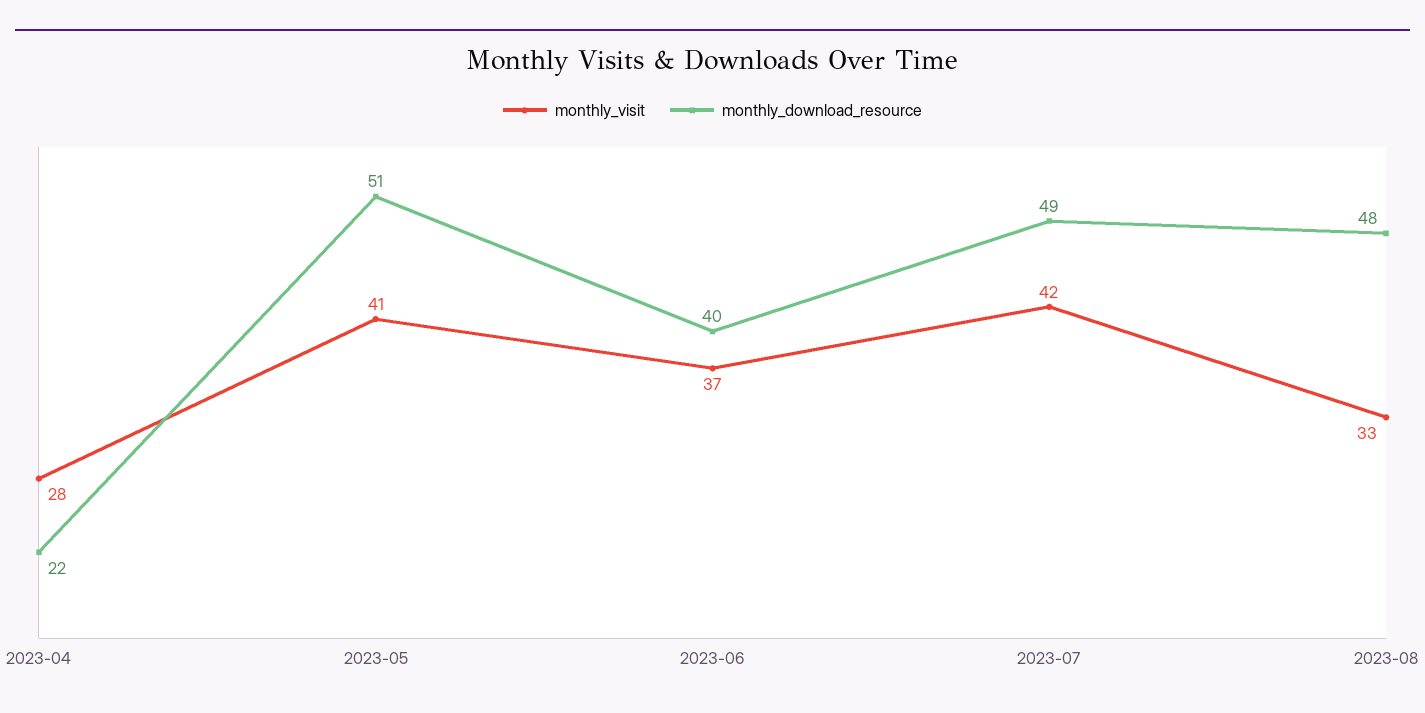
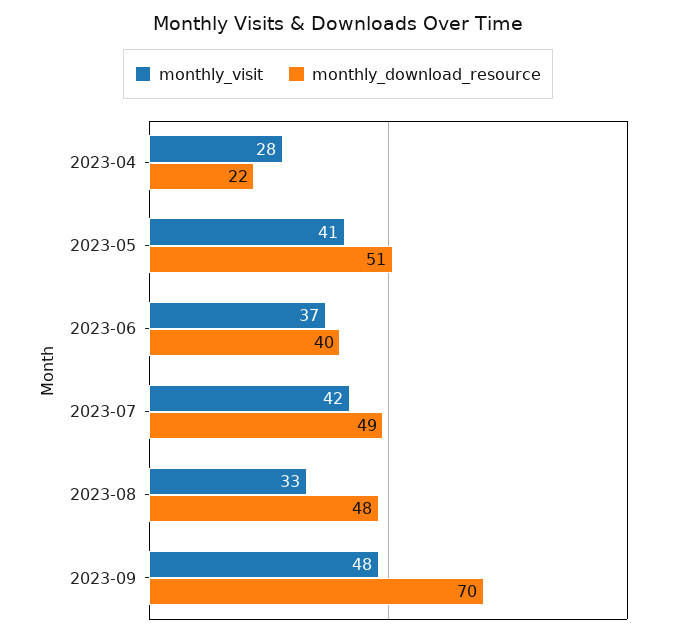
monthly_visit, 2023-09: none -> 48
monthly_download_resource, 2023-09: none -> 70

